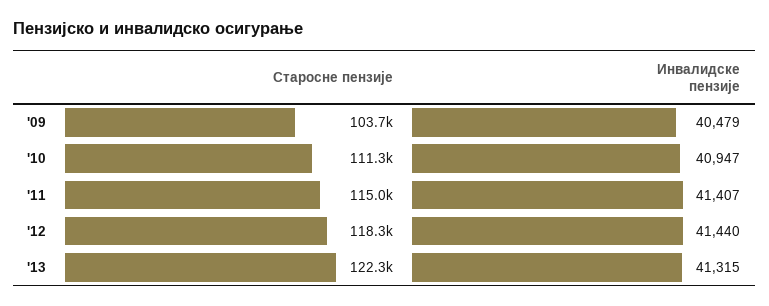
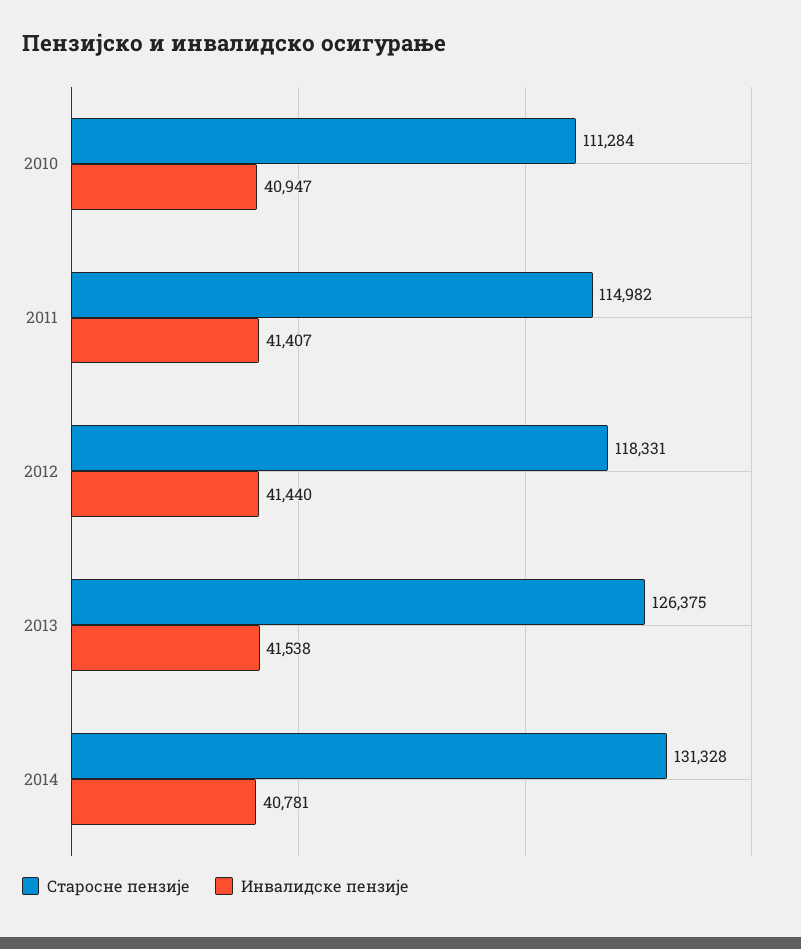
Старосне пензије, '09: 103700 -> none
Инвалидске пензије, '09: 40479 -> none
Старосне пензије, '13: 122300 -> 126375
Инвалидске пензије, '13: 41315 -> 41538
Старосне пензије, 2014: none -> 131328
Инвалидске пензије, 2014: none -> 40781

